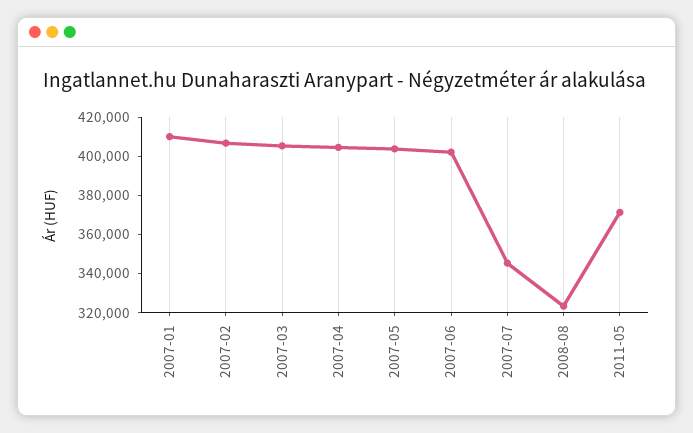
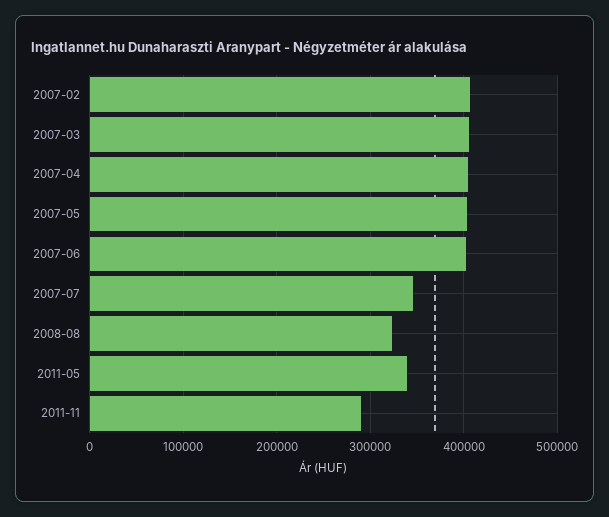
2007-01: 410000 -> none
2011-05: 370000 -> 340000
2011-11: none -> 290000

